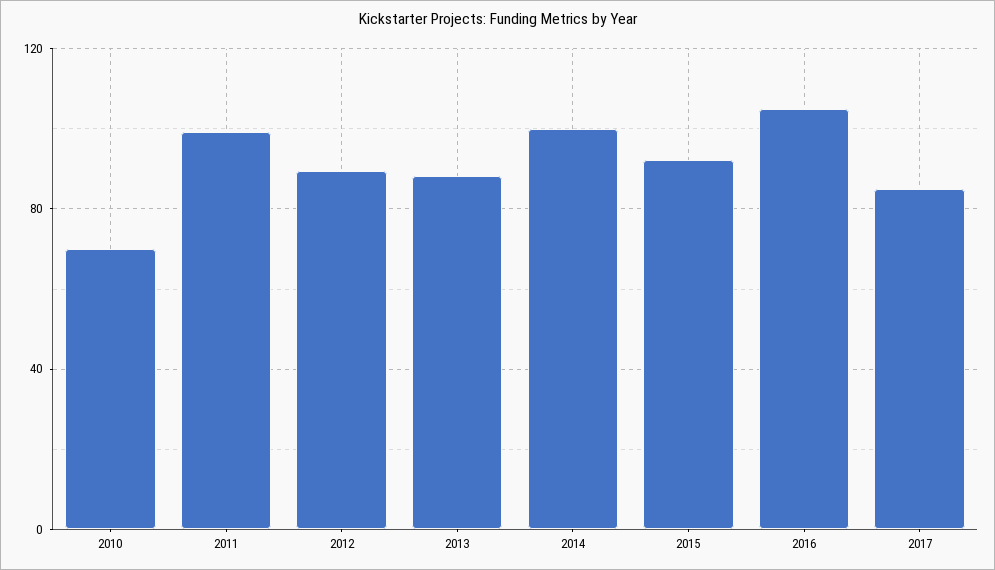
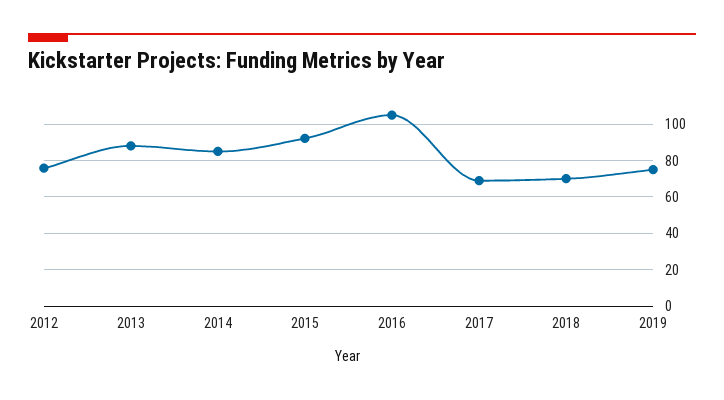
2010: 70 -> none
2011: 100 -> none
2012: 90 -> 75
2014: 100 -> 85
2017: 85 -> 70
2018: none -> 70
2019: none -> 75

